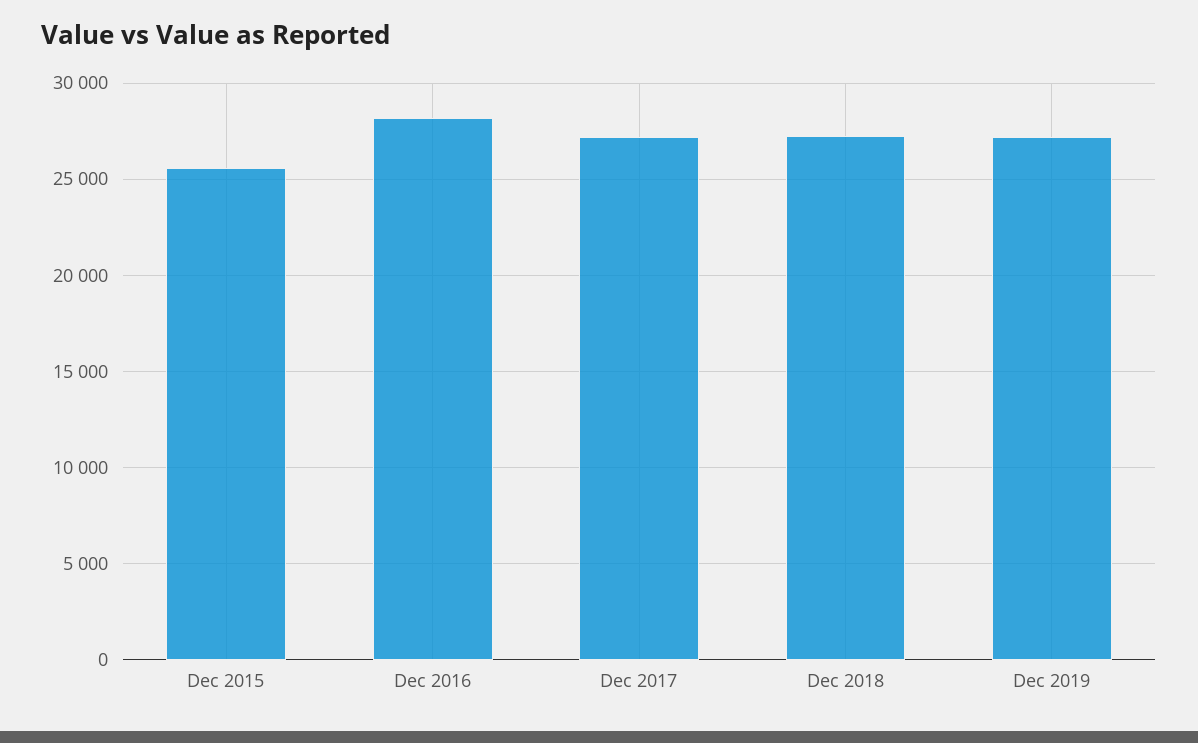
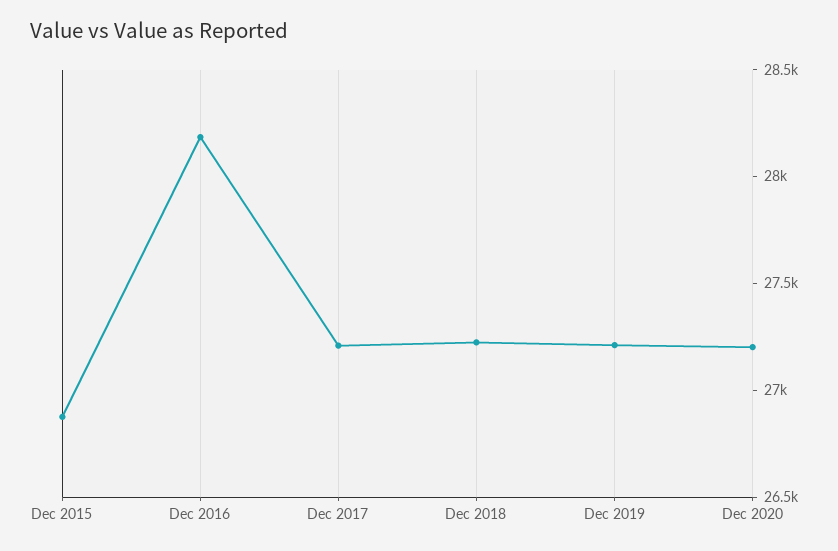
Dec 2015: 25500 -> 26900
Dec 2020: none -> 27200

